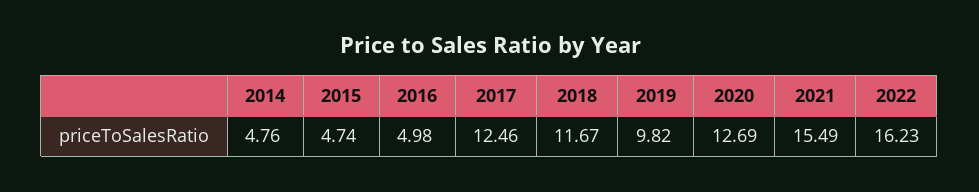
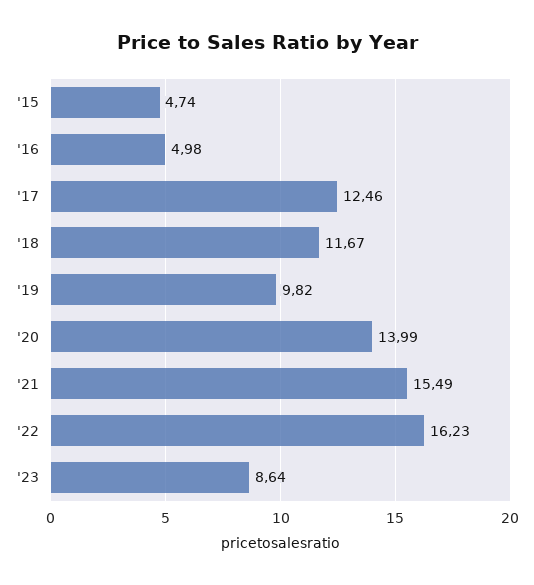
2014: 4.76 -> none
2020: 12.69 -> 13.99
'23: none -> 8.64

